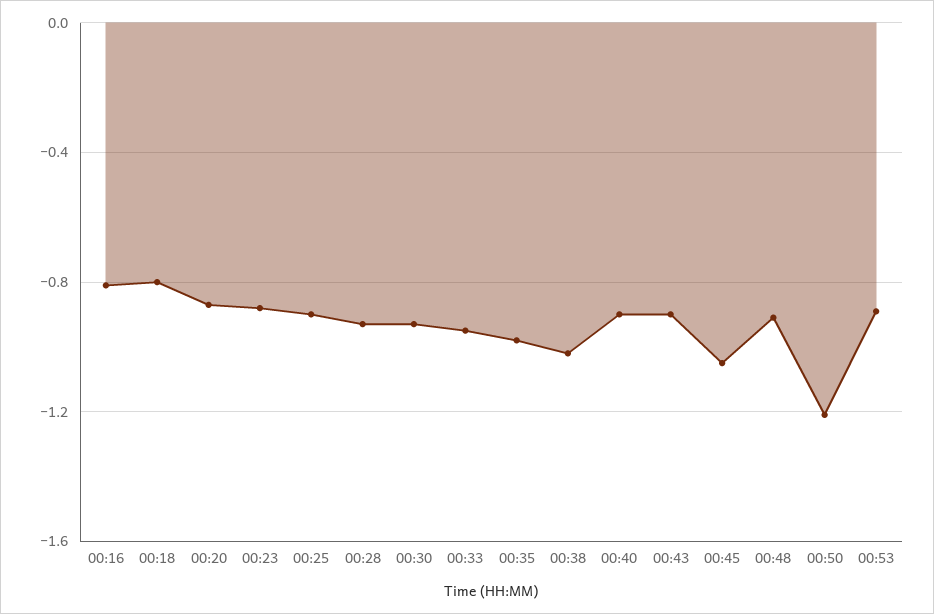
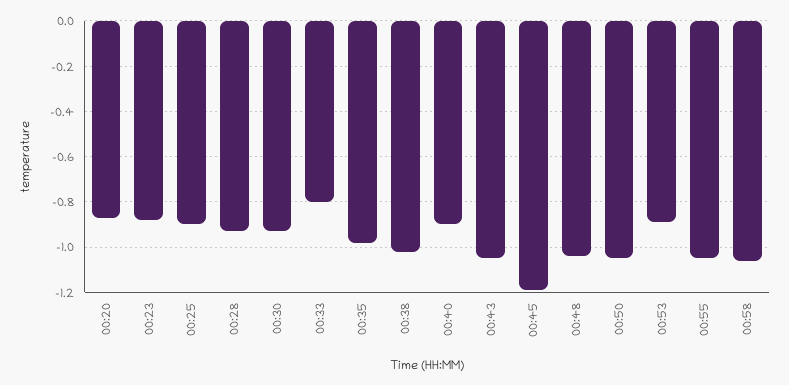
00:16: -0.8 -> none
00:18: -0.8 -> none
00:33: -0.95 -> -0.8
00:43: -0.9 -> -1.05
00:45: -1.05 -> -1.2
00:48: -0.9 -> -1.05
00:50: -1.2 -> -1.05
00:55: none -> -1.05
00:58: none -> -1.05

